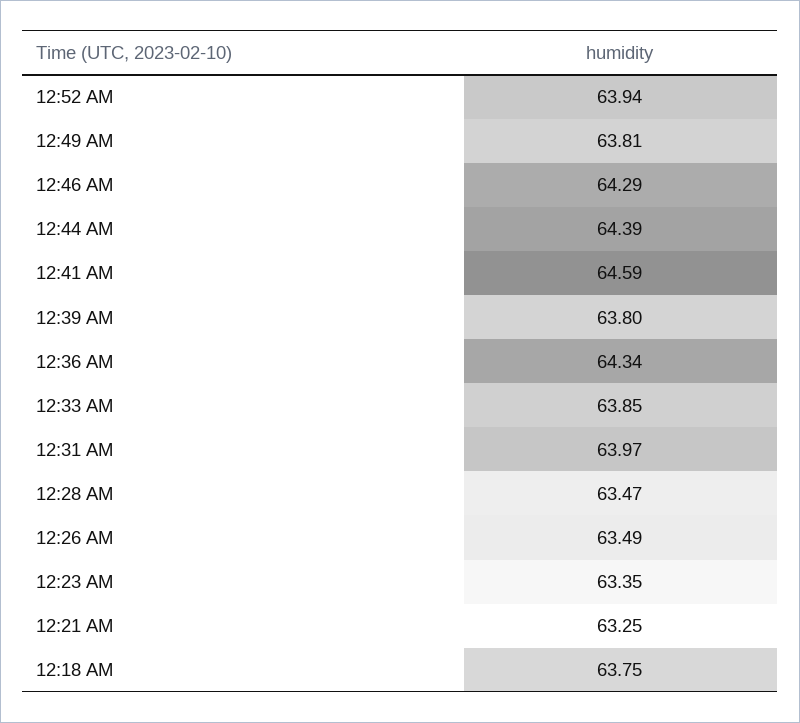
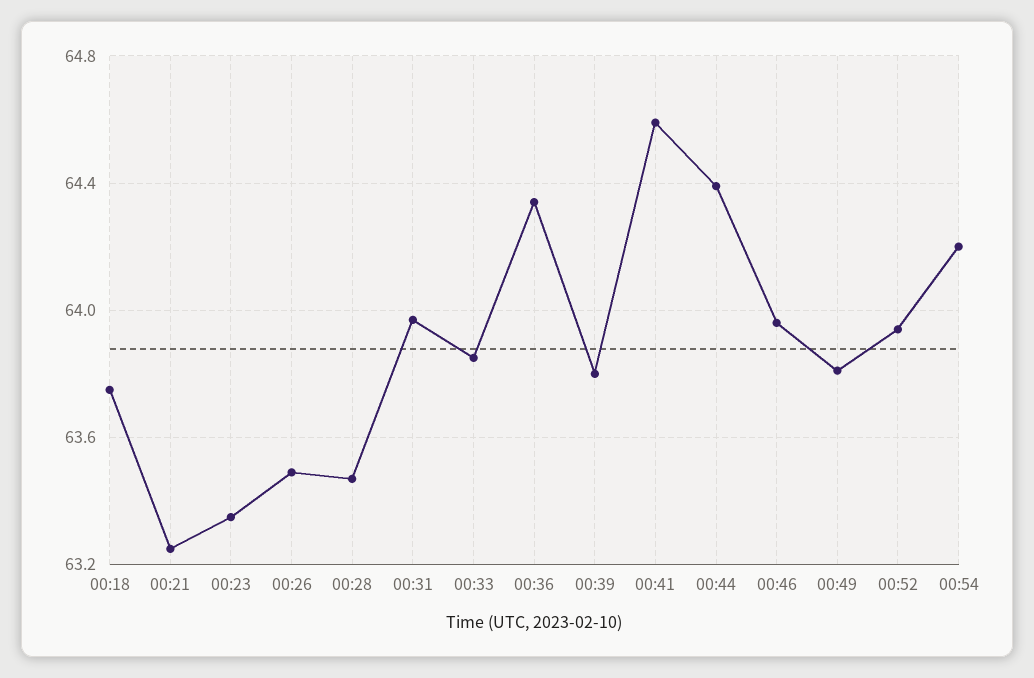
12:46 AM: 64.29 -> 63.95
00:54: none -> 64.2

